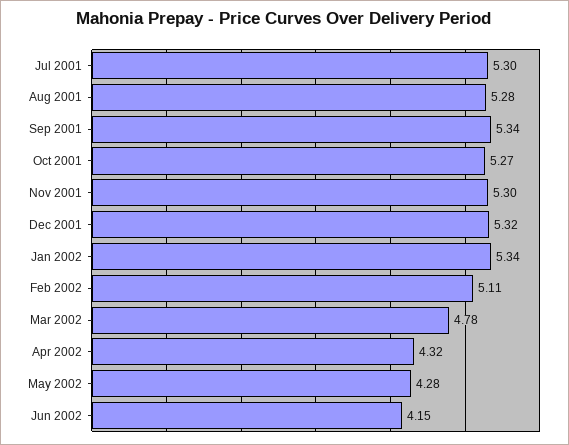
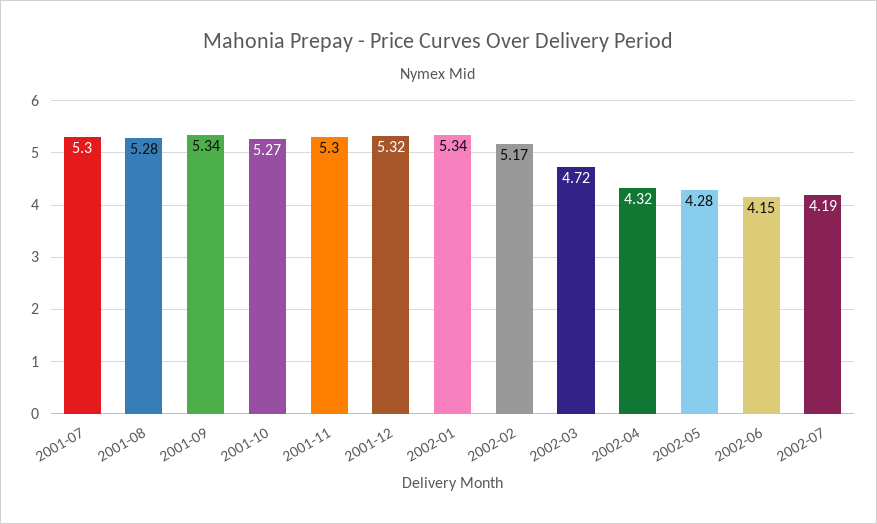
Feb 2002: 5.11 -> 5.17
Mar 2002: 4.78 -> 4.72
2002-07: none -> 4.19

